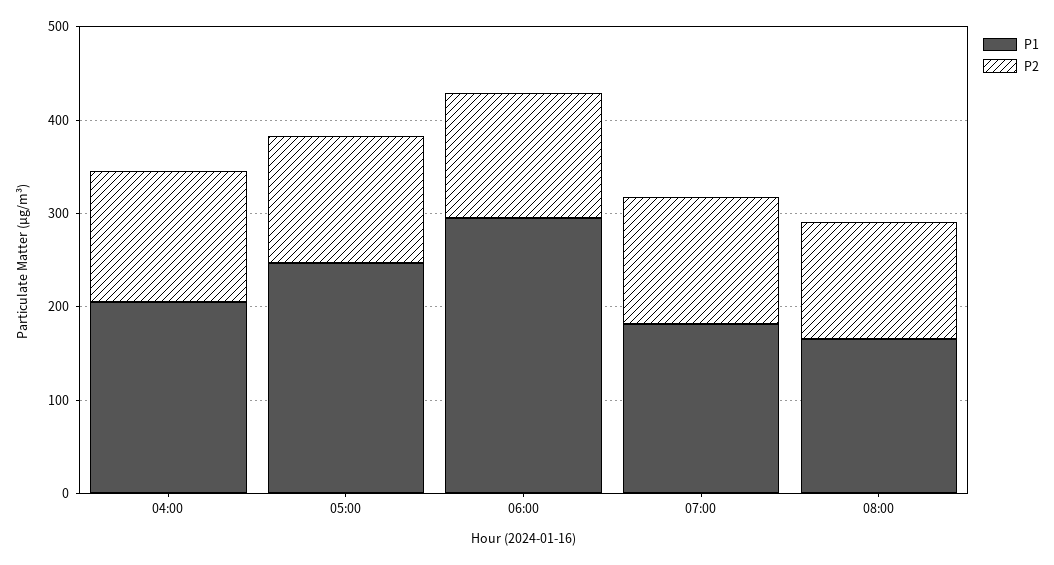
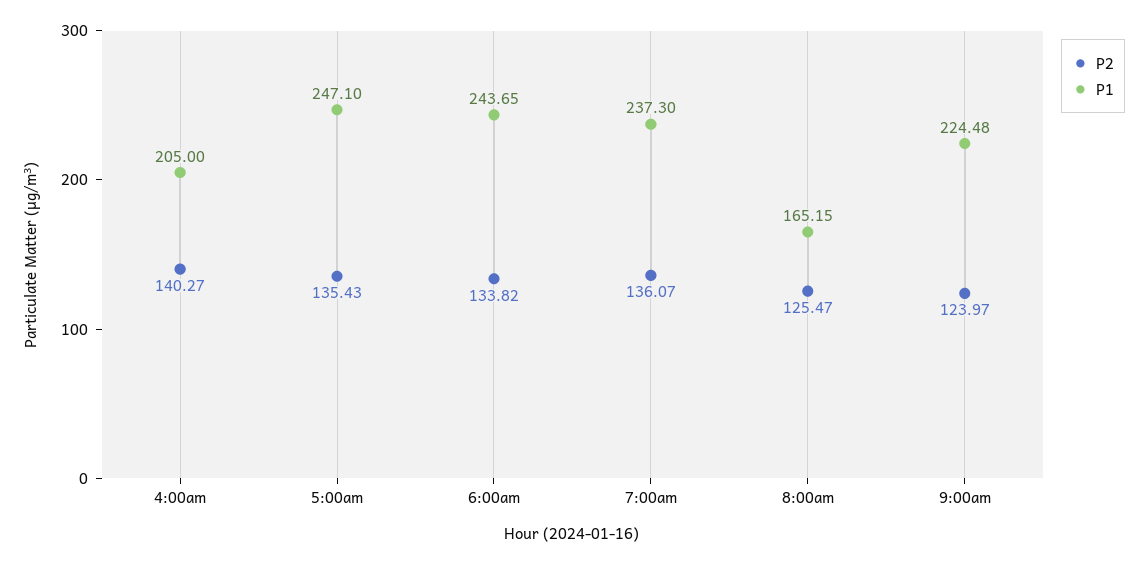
P1, 06:00: 300 -> 243.65
P1, 07:00: 180 -> 237.3
P2, 9:00am: none -> 123.97
P1, 9:00am: none -> 224.48

